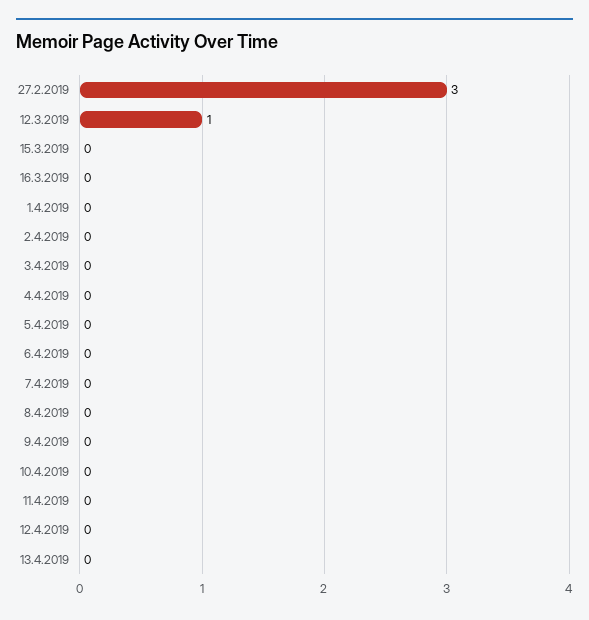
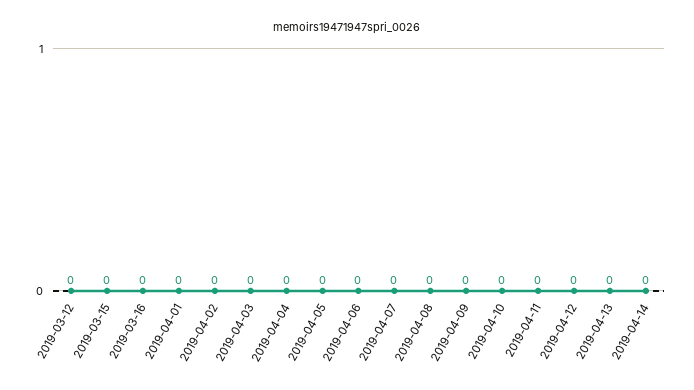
27.2.2019: 3 -> none
12.3.2019: 1 -> 0
2019-04-14: none -> 0

